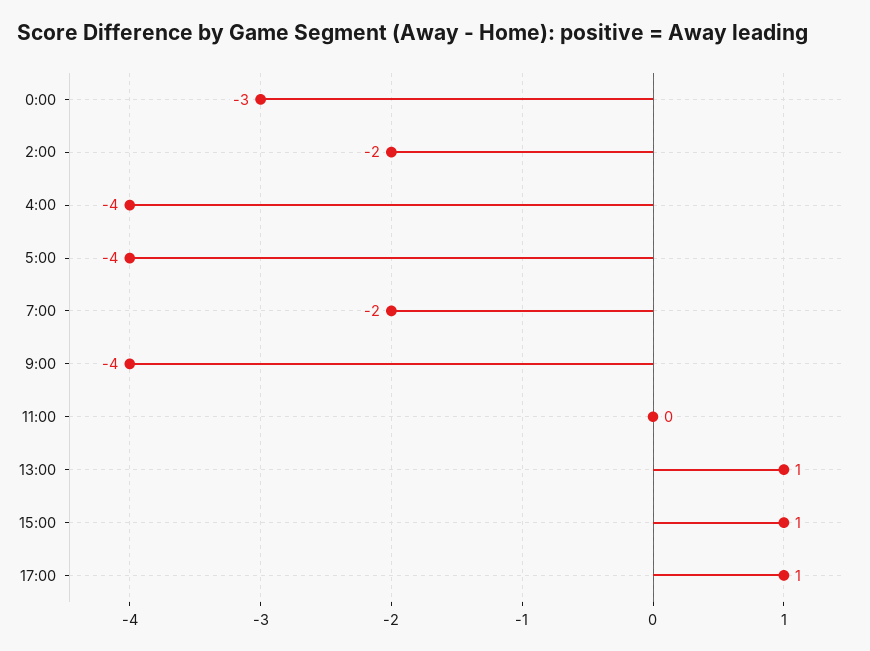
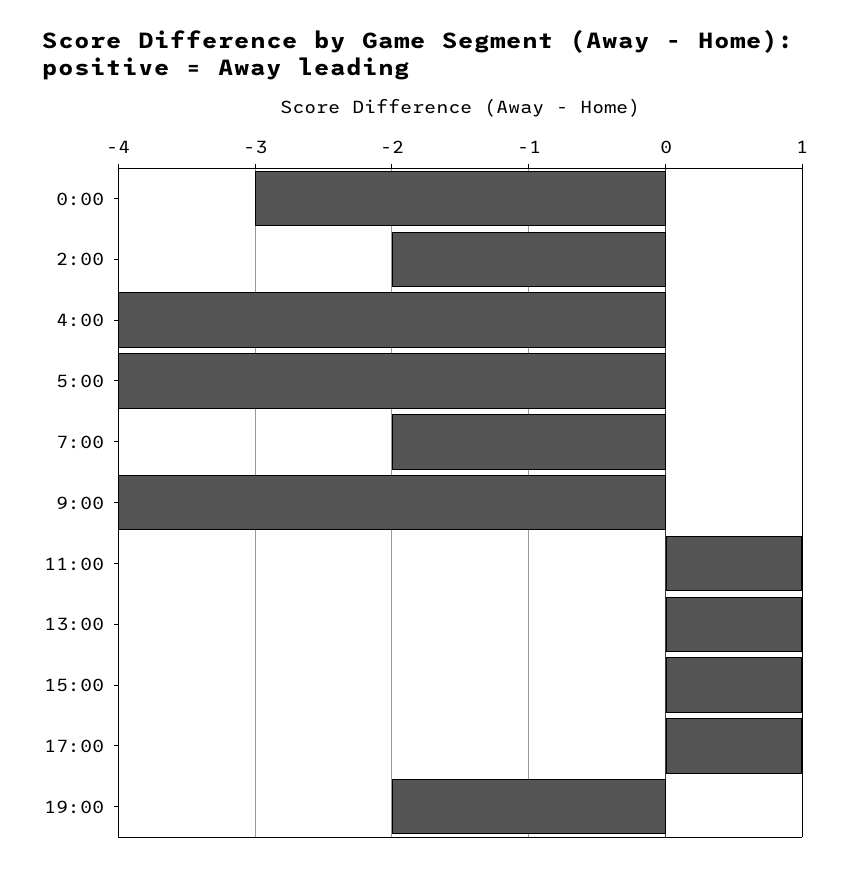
11:00: 0 -> 1
19:00: none -> -2

